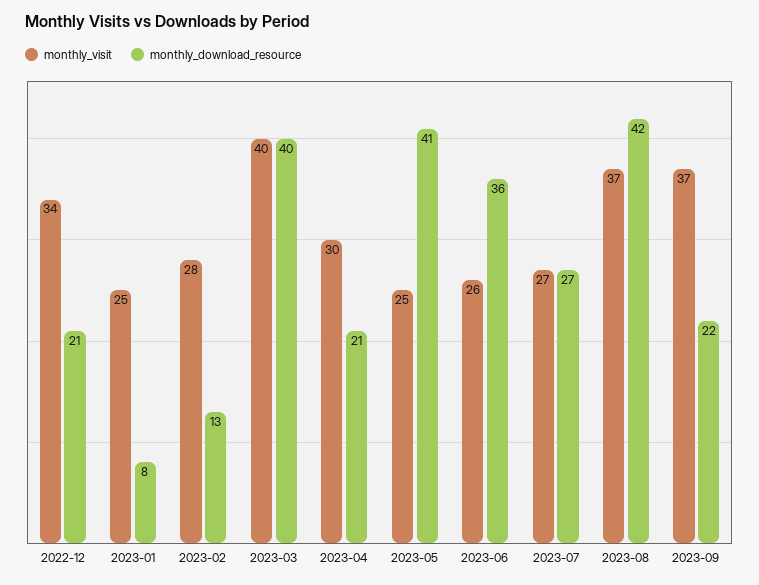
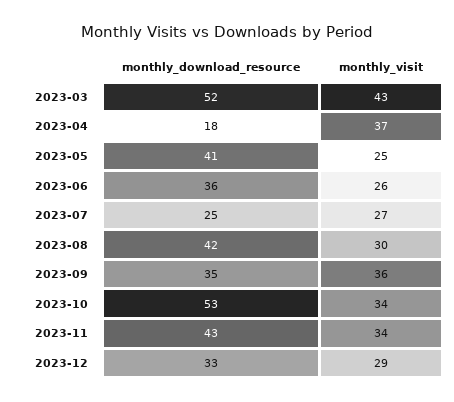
monthly_visit, 2022-12: 34 -> none
monthly_download_resource, 2022-12: 21 -> none
monthly_visit, 2023-01: 25 -> none
monthly_download_resource, 2023-01: 8 -> none
monthly_visit, 2023-02: 28 -> none
monthly_download_resource, 2023-02: 13 -> none
monthly_visit, 2023-03: 40 -> 43
monthly_download_resource, 2023-03: 40 -> 52
monthly_visit, 2023-04: 30 -> 37
monthly_download_resource, 2023-04: 21 -> 18
monthly_download_resource, 2023-07: 27 -> 25
monthly_visit, 2023-08: 37 -> 30
monthly_visit, 2023-09: 37 -> 36
monthly_download_resource, 2023-09: 22 -> 35
monthly_download_resource, 2023-10: none -> 53
monthly_visit, 2023-10: none -> 34
monthly_download_resource, 2023-11: none -> 43
monthly_visit, 2023-11: none -> 34
monthly_download_resource, 2023-12: none -> 33
monthly_visit, 2023-12: none -> 29

